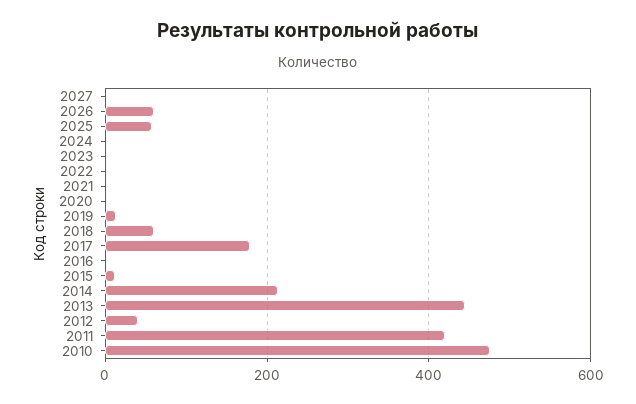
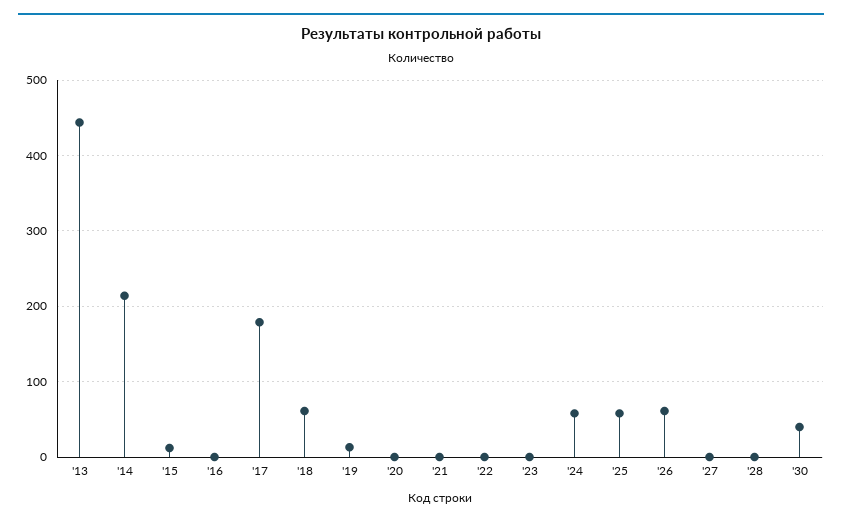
2024: 0 -> 60
2012: 40 -> none
2011: 420 -> none
2010: 480 -> none
'28: none -> 0
'30: none -> 40

